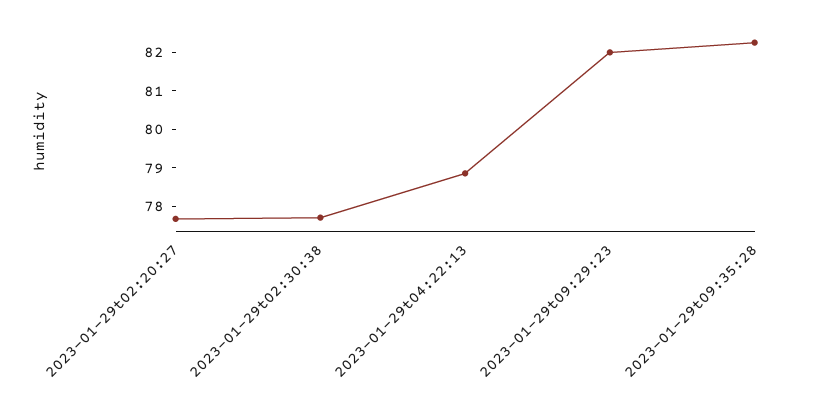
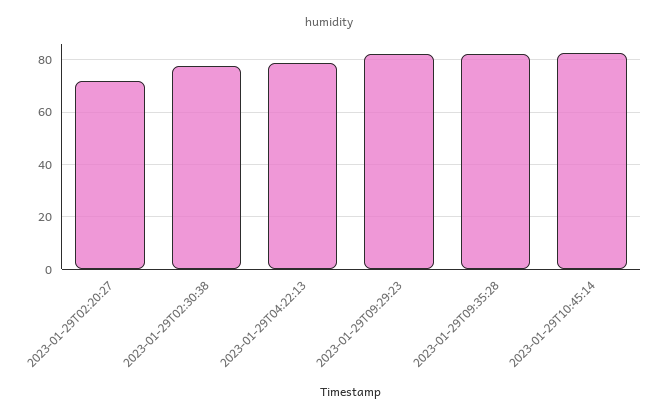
2023-01-29t02:20:27: 77.75 -> 72.5
2023-01-29T10:45:14: none -> 82.5

